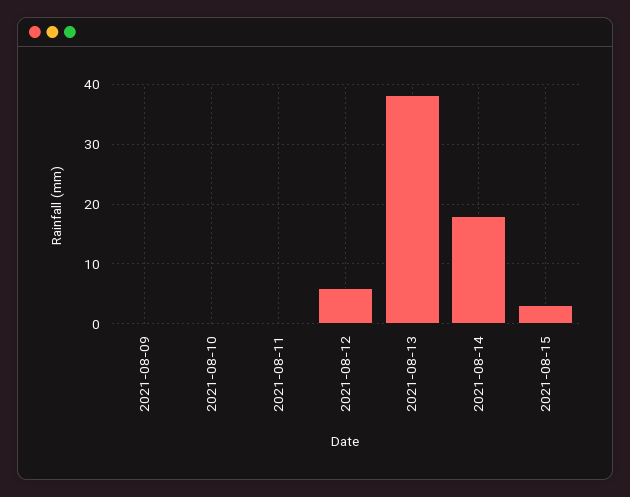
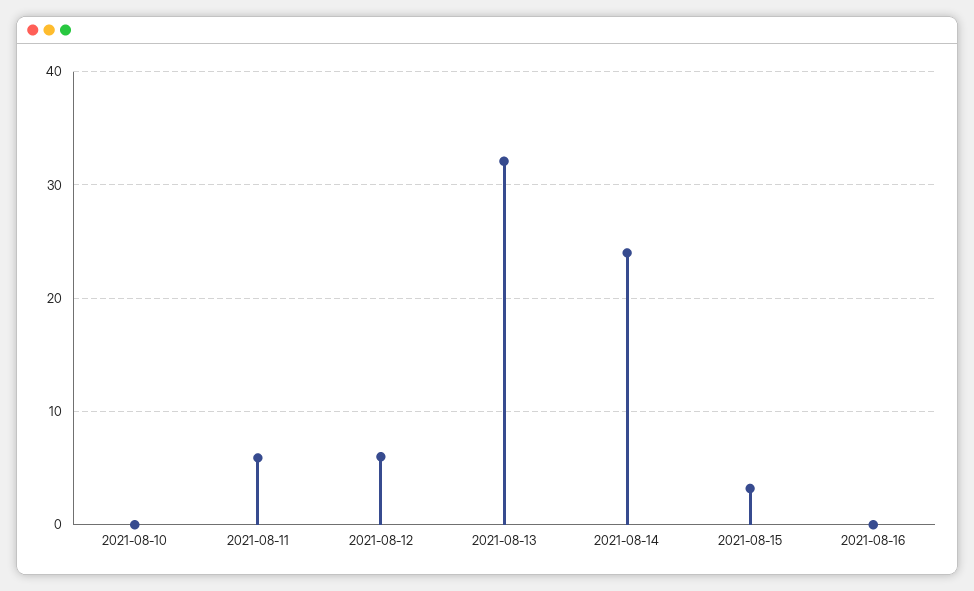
2021-08-09: 0 -> none
2021-08-11: 0 -> 6
2021-08-13: 38 -> 32
2021-08-14: 18 -> 24
2021-08-16: none -> 0

